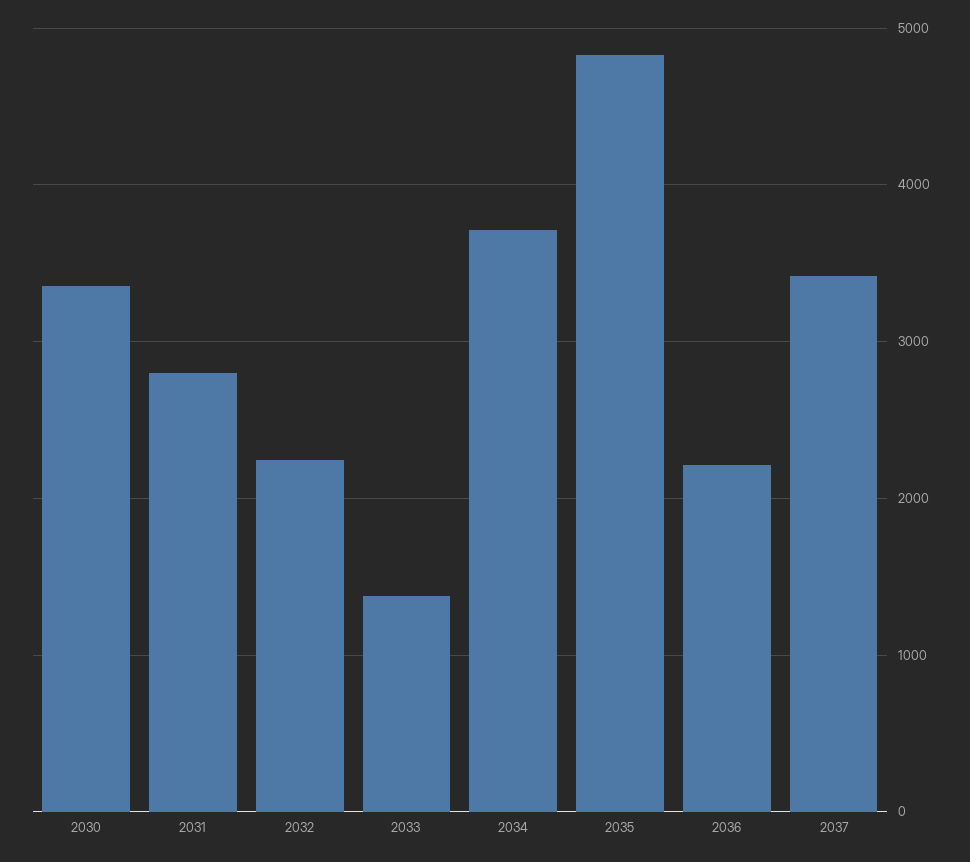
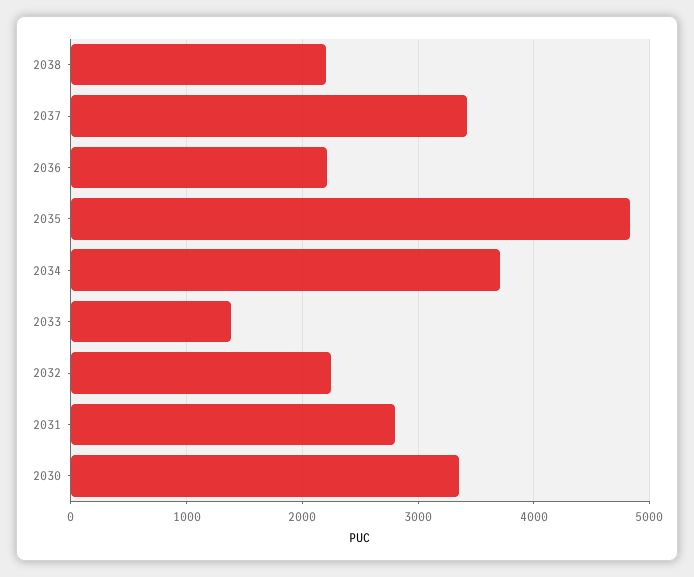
2038: none -> 2200

